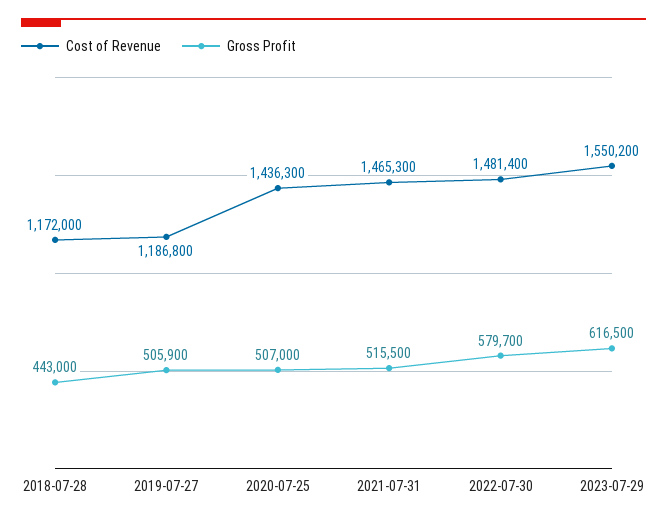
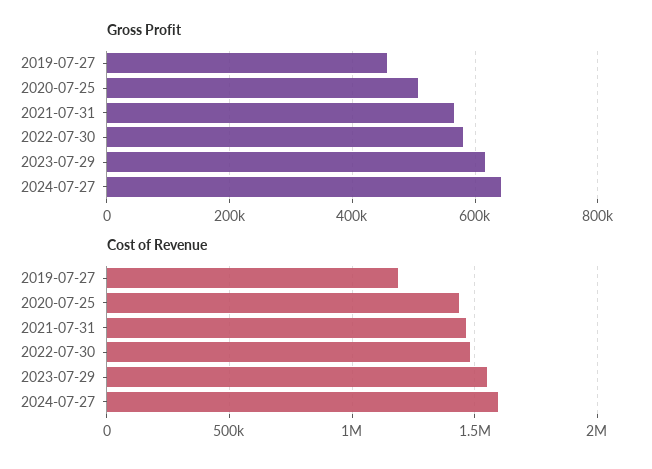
Cost of Revenue, 2018-07-28: 1172000 -> none
Gross Profit, 2018-07-28: 443000 -> none
Gross Profit, 2019-07-27: 505900 -> 460000
Gross Profit, 2021-07-31: 515500 -> 560000
Gross Profit, 2024-07-27: none -> 640000
Cost of Revenue, 2024-07-27: none -> 1600000

